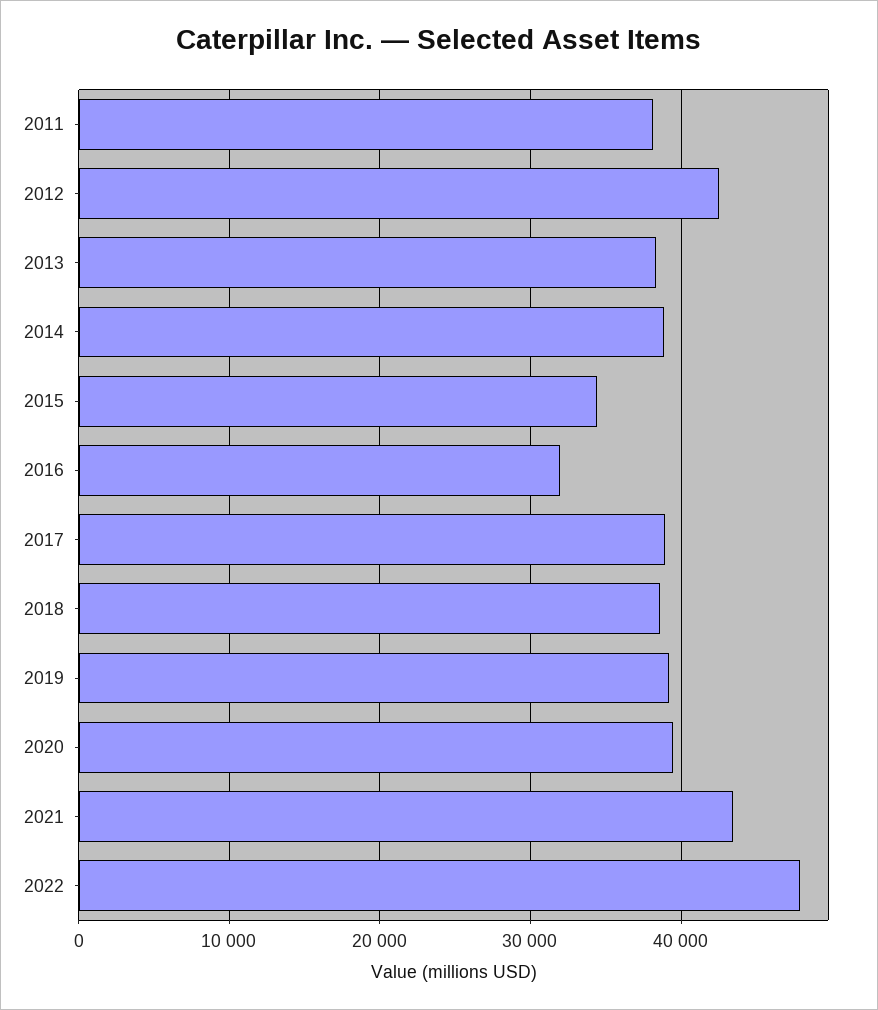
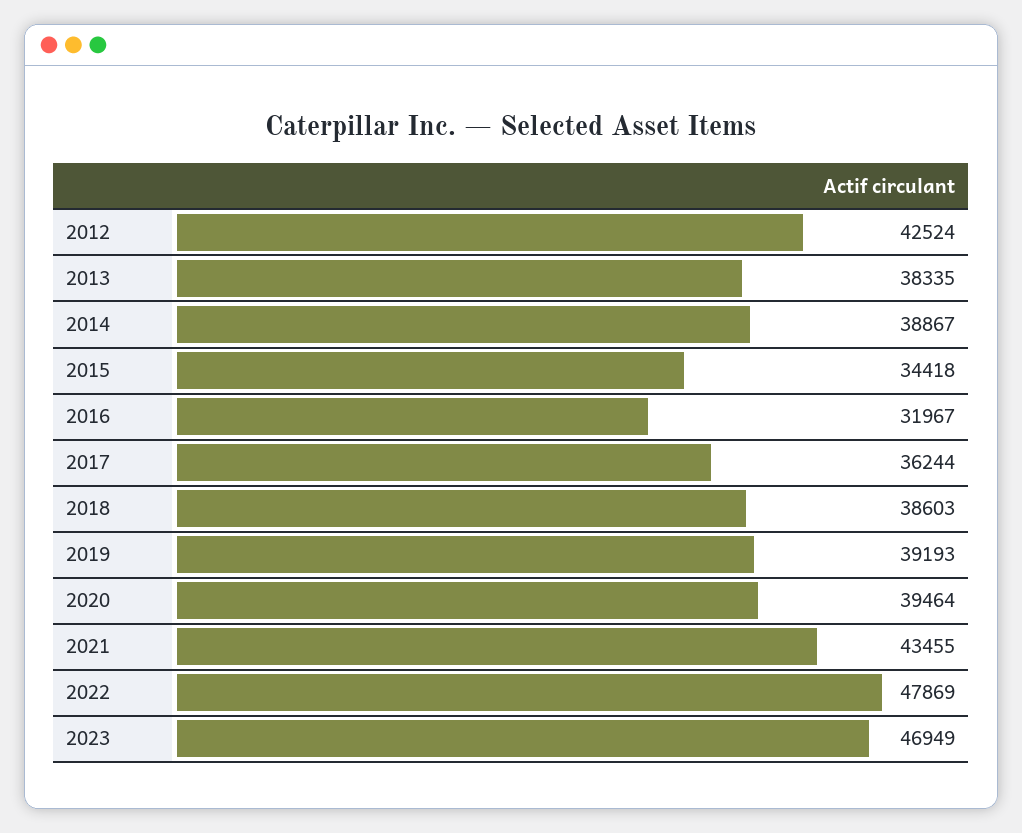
2011: 38000 -> none
2017: 39000 -> 36244
2023: none -> 46949

